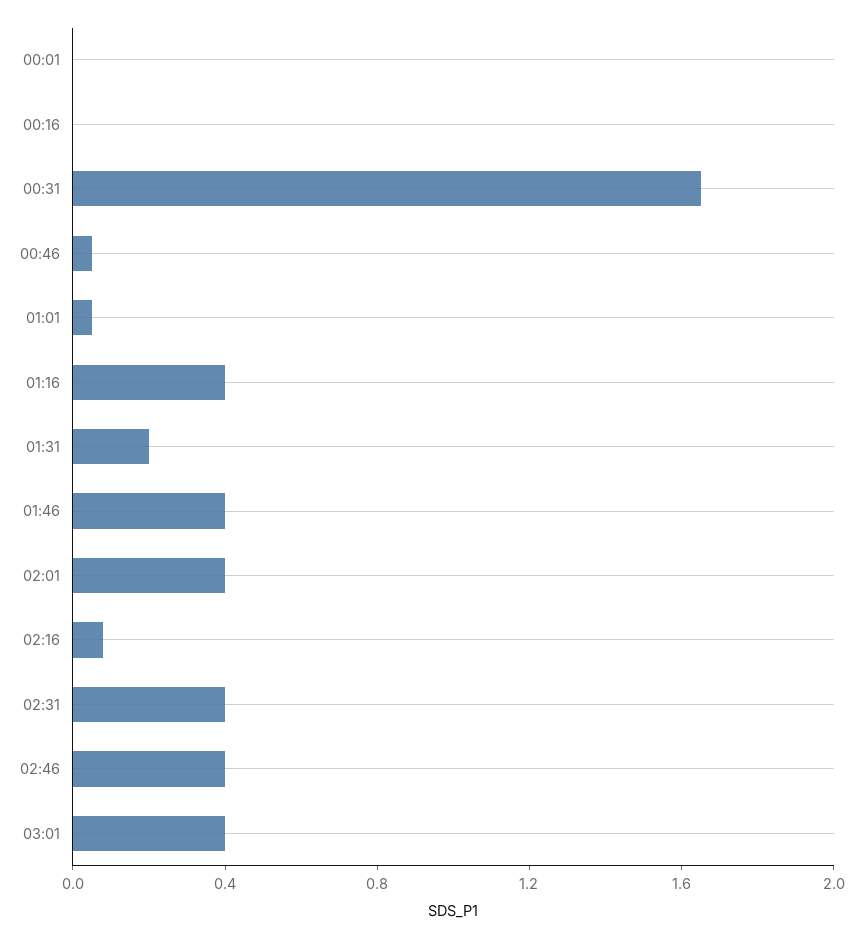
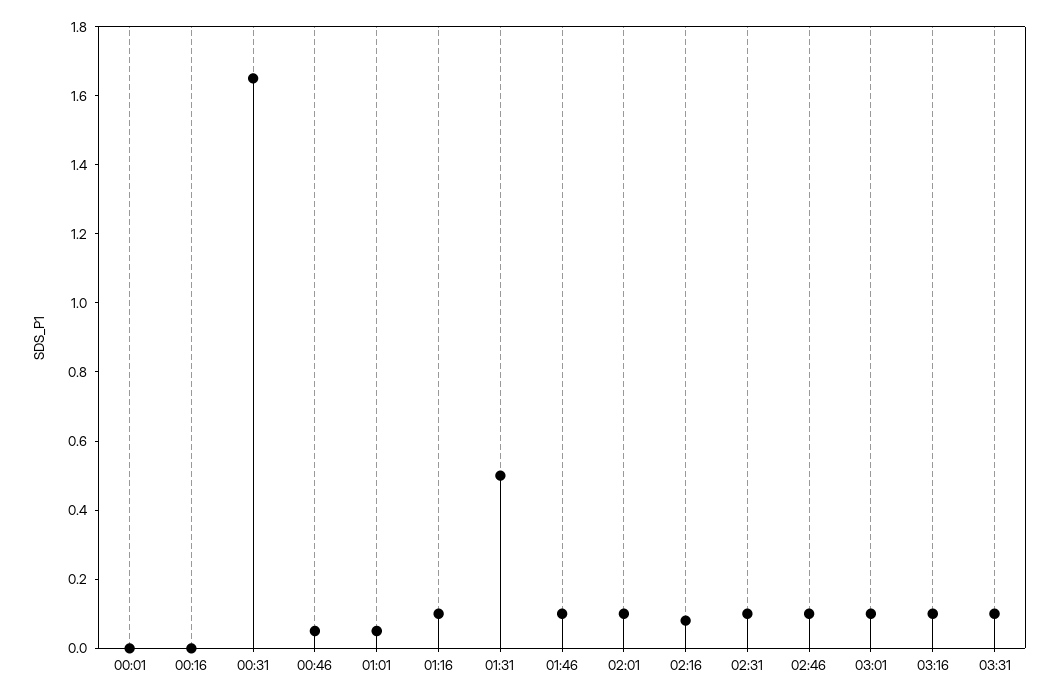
01:16: 0.4 -> 0.1
01:31: 0.2 -> 0.5
01:46: 0.4 -> 0.1
02:01: 0.4 -> 0.1
02:31: 0.4 -> 0.1
02:46: 0.4 -> 0.1
03:01: 0.4 -> 0.1
03:16: none -> 0.1
03:31: none -> 0.1

